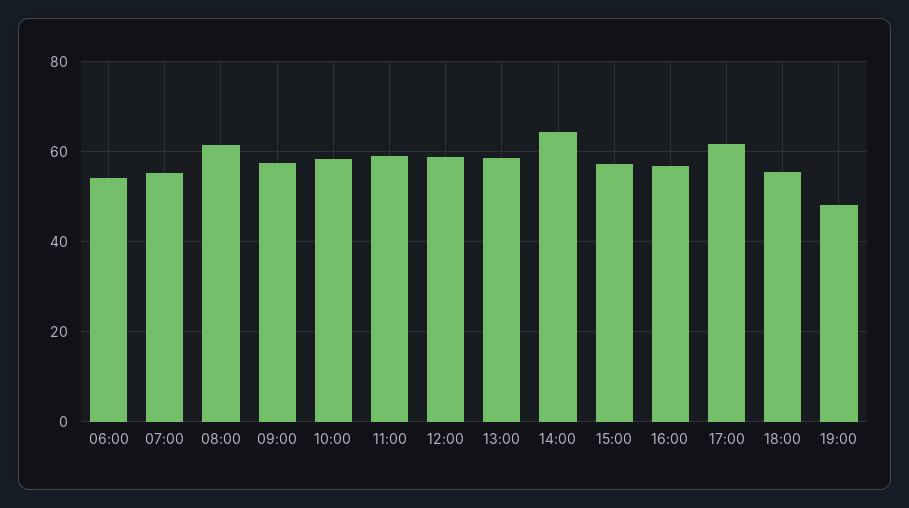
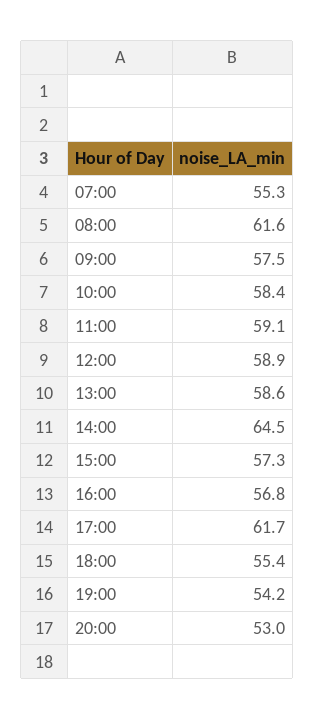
06:00: 54 -> none
19:00: 48 -> 54.2
20:00: none -> 53

